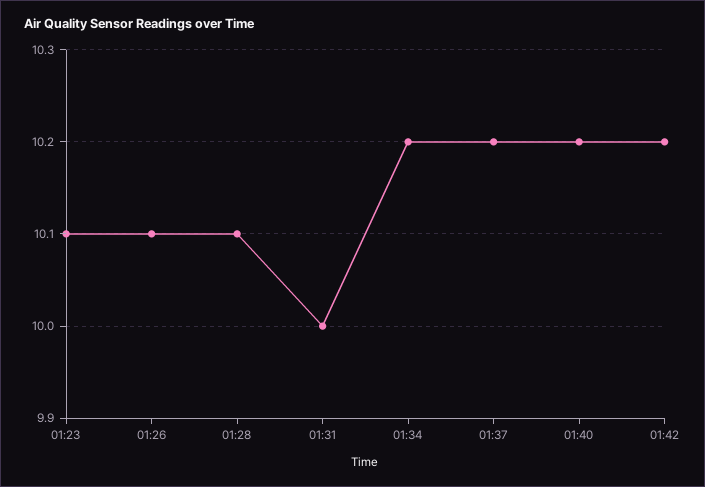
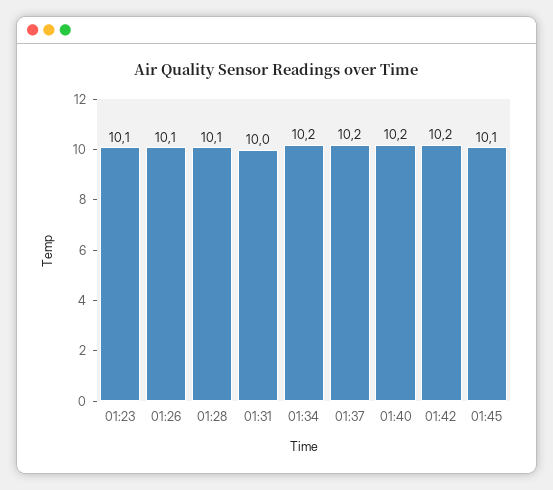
01:45: none -> 10.1

